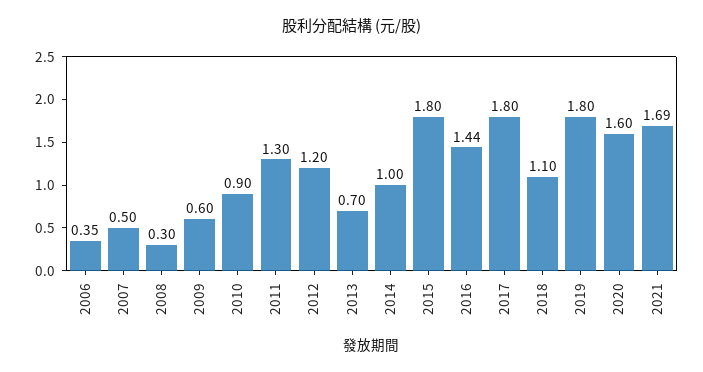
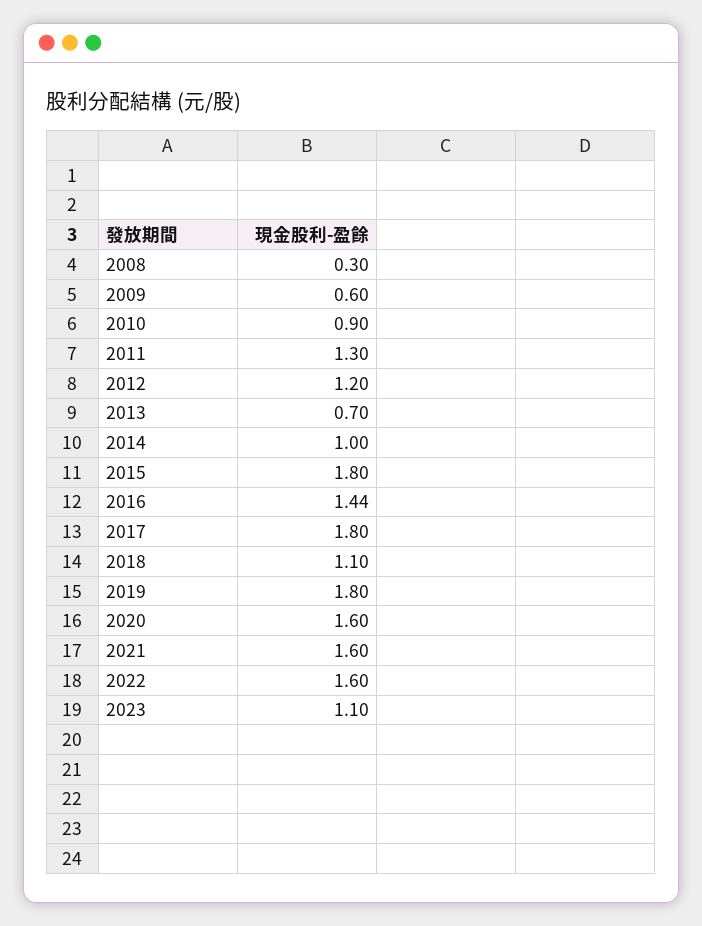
2006: 0.35 -> none
2007: 0.5 -> none
2021: 1.69 -> 1.6
2022: none -> 1.6
2023: none -> 1.1

